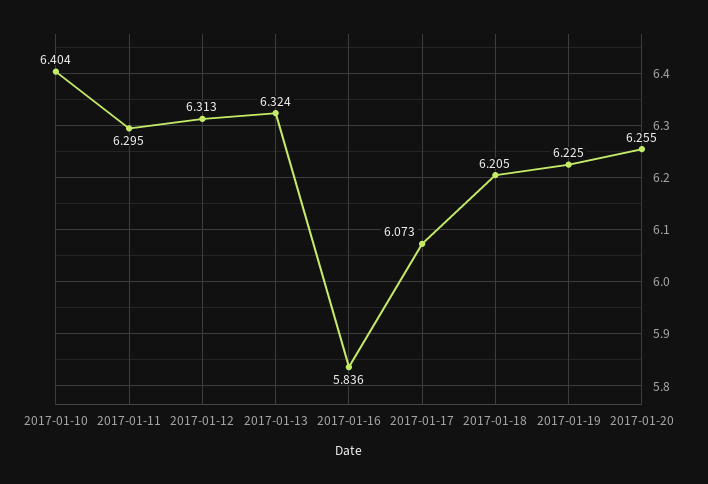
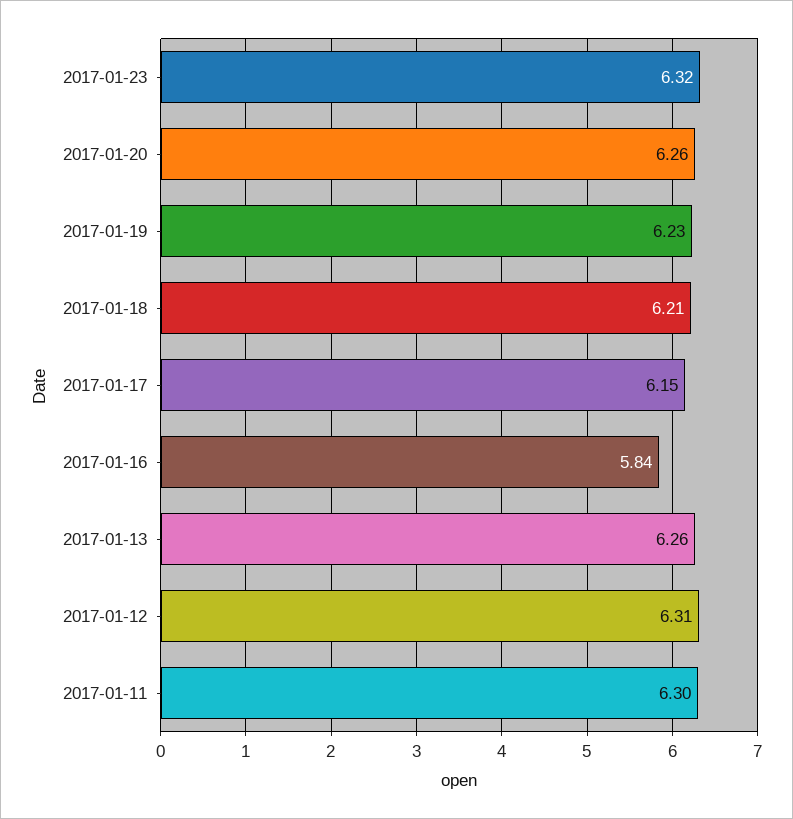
2017-01-10: 6.404 -> none
2017-01-13: 6.324 -> 6.26
2017-01-17: 6.073 -> 6.15
2017-01-23: none -> 6.32

